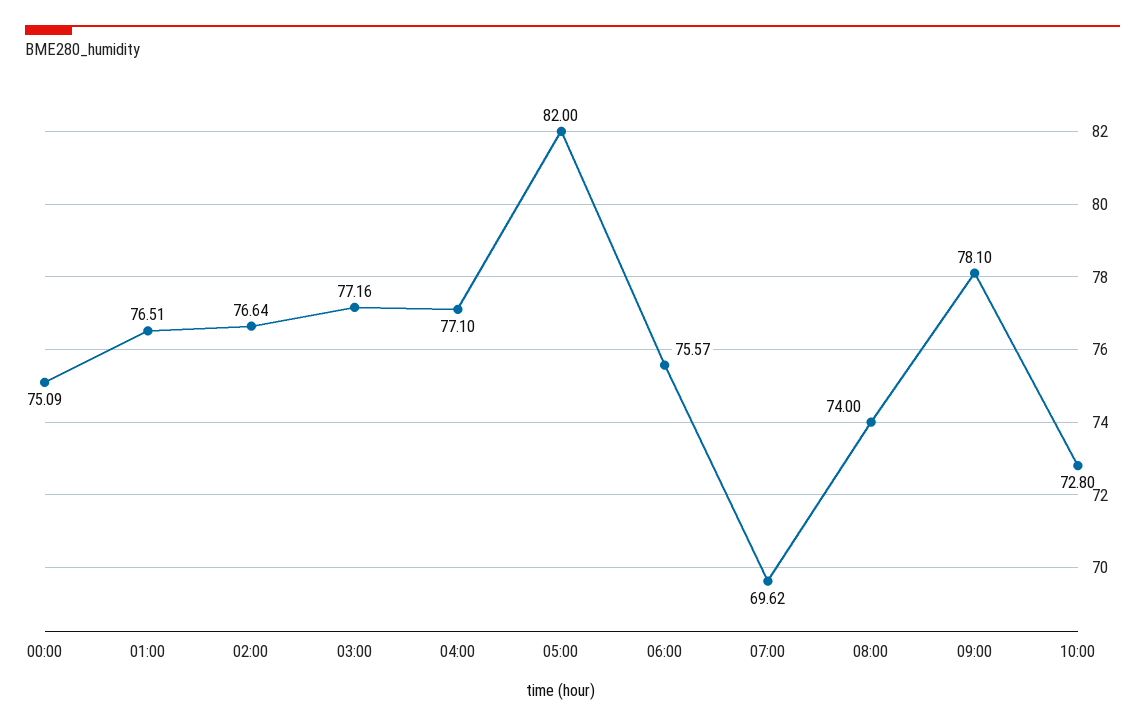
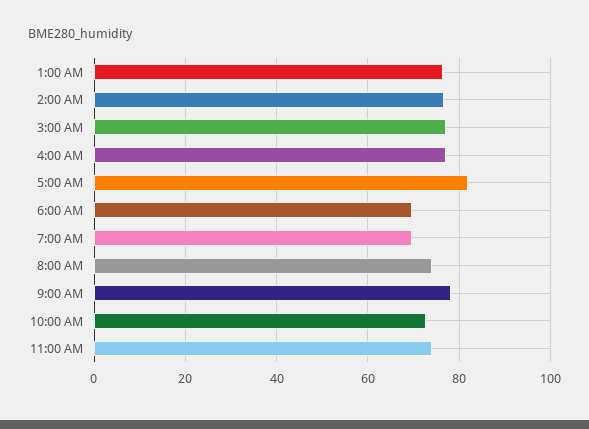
00:00: 75.09 -> none
06:00: 75.57 -> 70
11:00 AM: none -> 74

